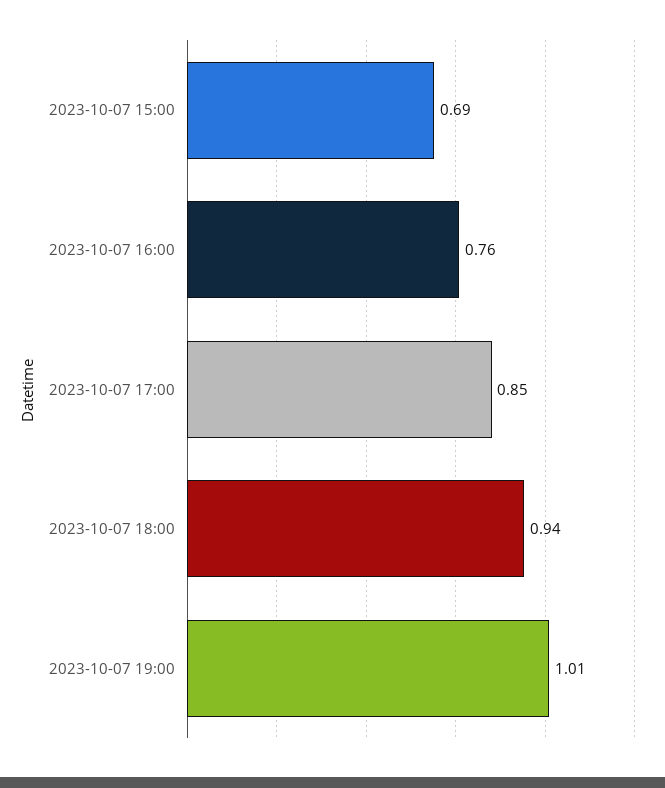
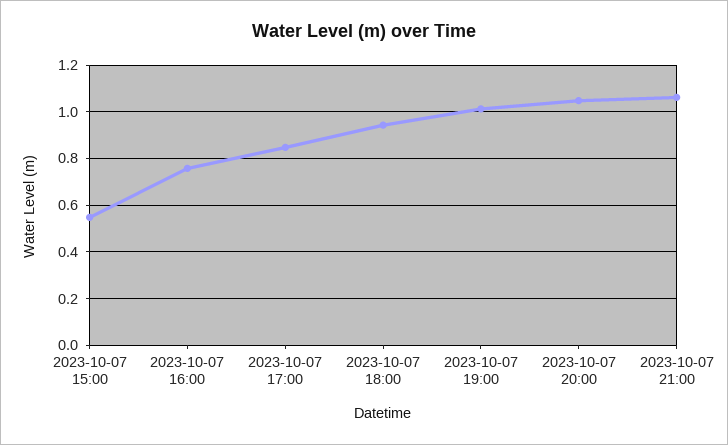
2023-10-07 15:00: 0.69 -> 0.55
2023-10-07 20:00: none -> 1.05
2023-10-07 21:00: none -> 1.05

